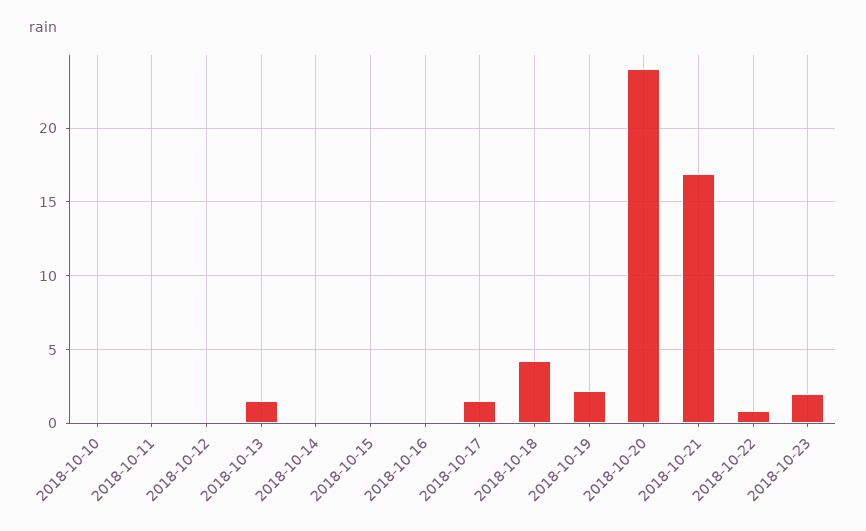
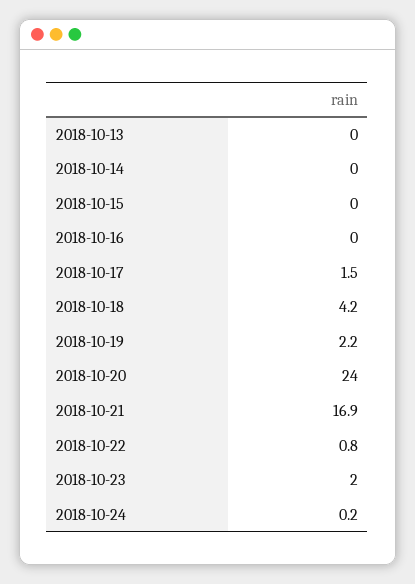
2018-10-10: 0 -> none
2018-10-11: 0 -> none
2018-10-12: 0 -> none
2018-10-13: 1.5 -> 0
2018-10-24: none -> 0.2

